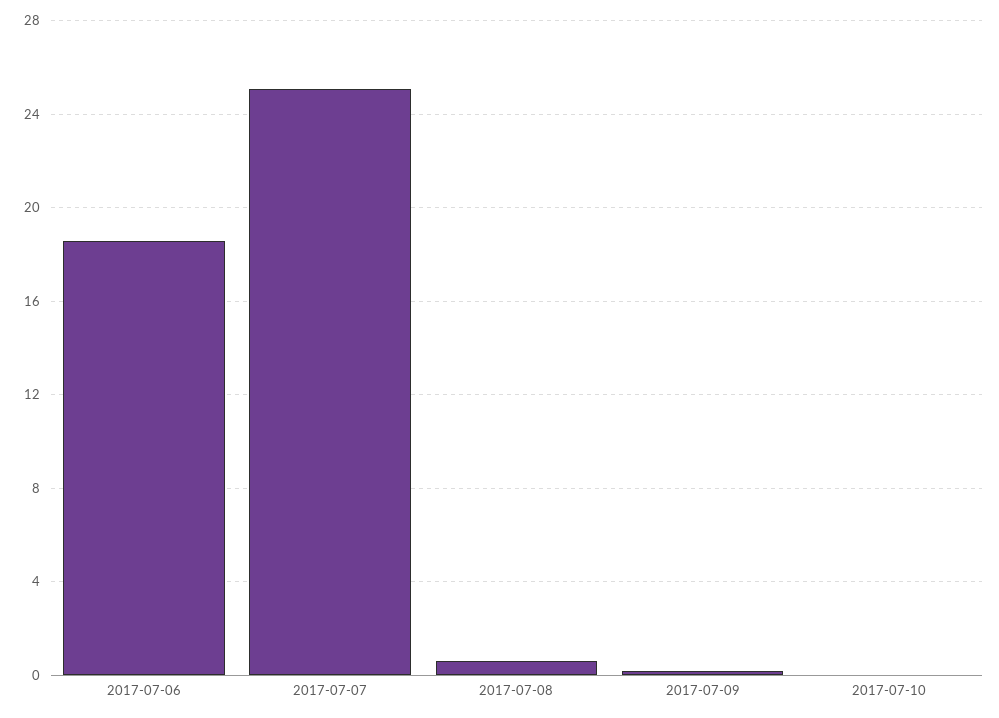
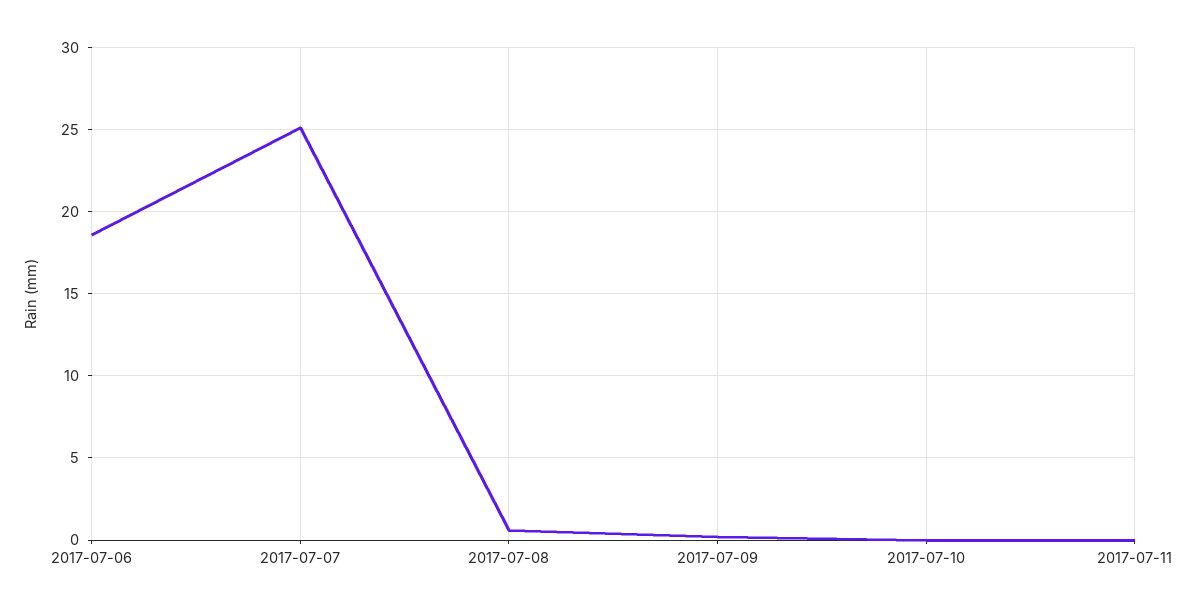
2017-07-11: none -> 0

